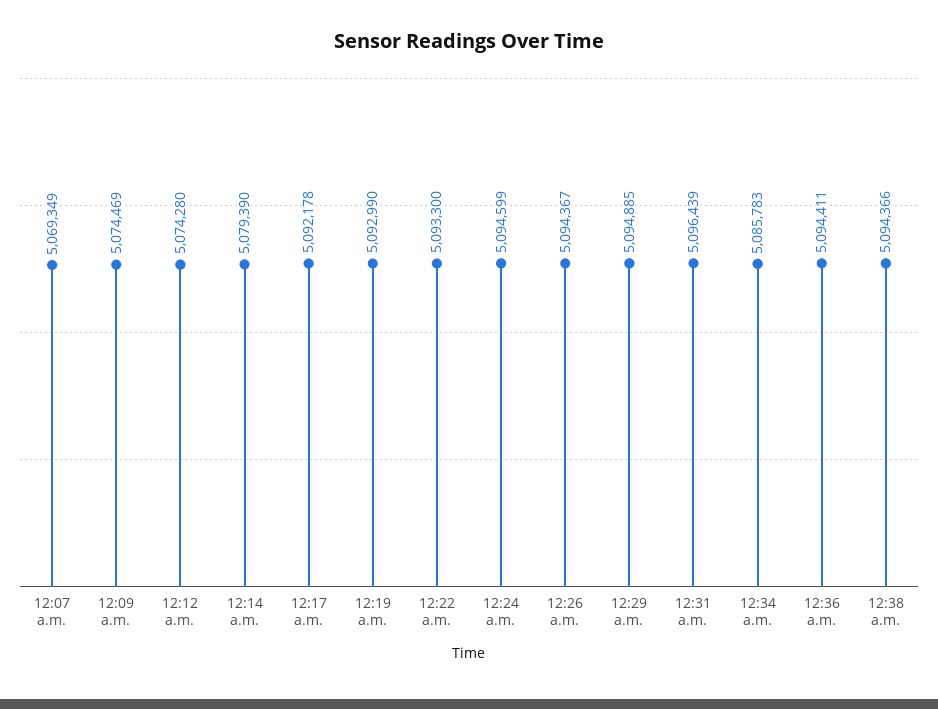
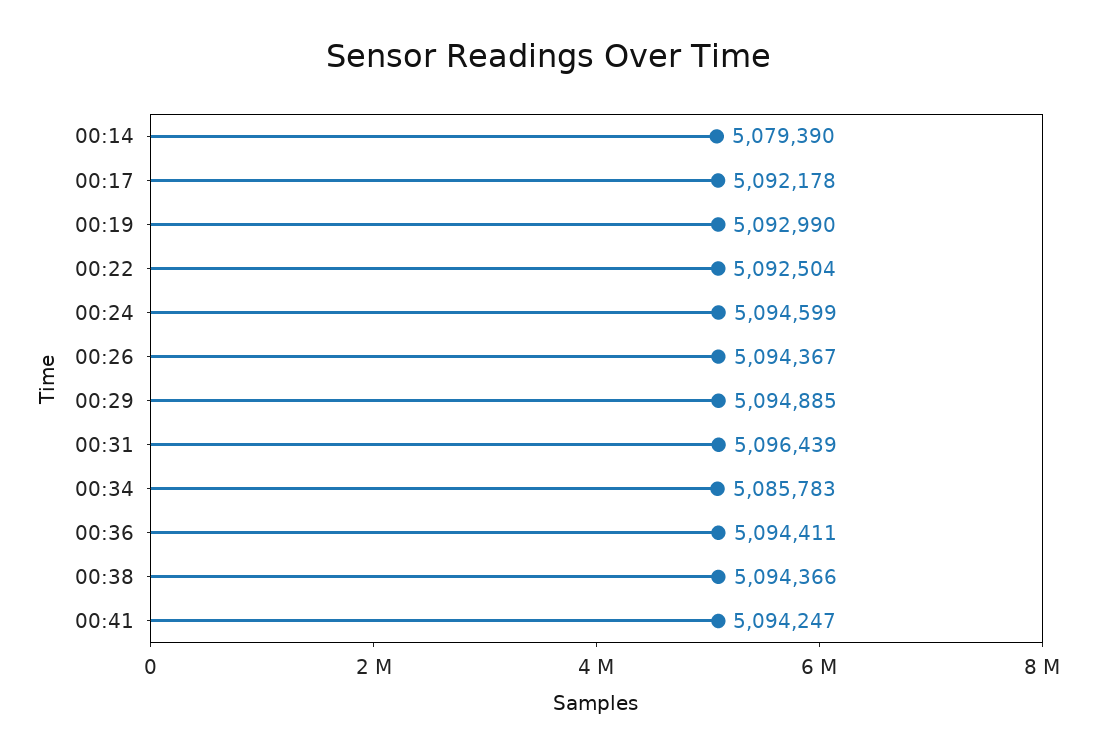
12:07 a.m.: 5069349 -> none
12:09 a.m.: 5074469 -> none
12:12 a.m.: 5074280 -> none
12:22 a.m.: 5093300 -> 5092504
00:41: none -> 5094247

